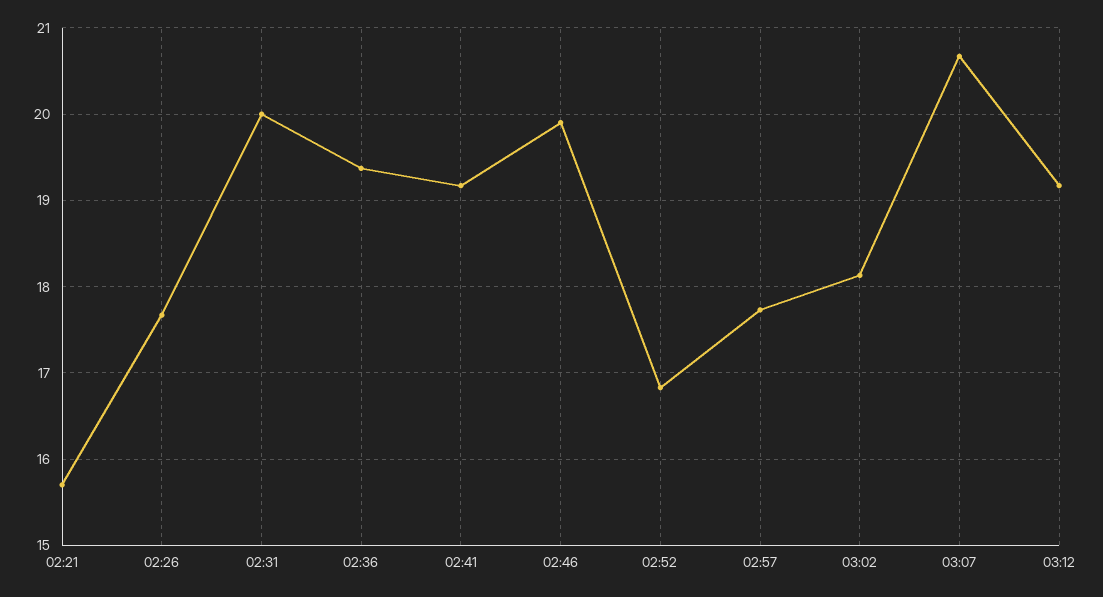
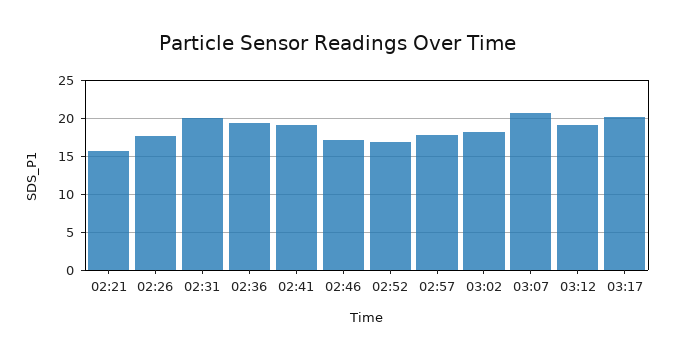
02:46: 19.9 -> 17
03:17: none -> 20

